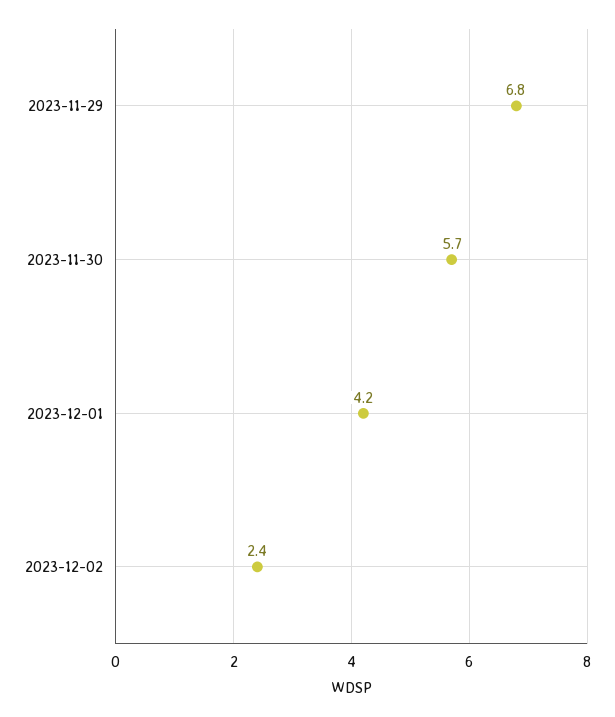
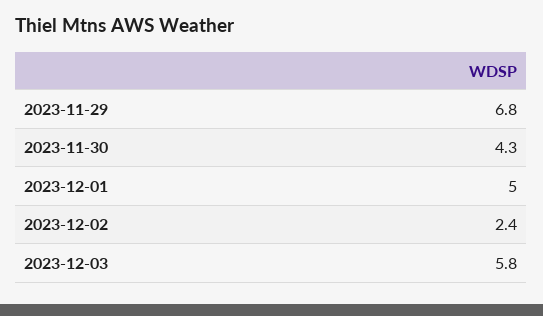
2023-11-30: 5.7 -> 4.3
2023-12-01: 4.2 -> 5
2023-12-03: none -> 5.8

